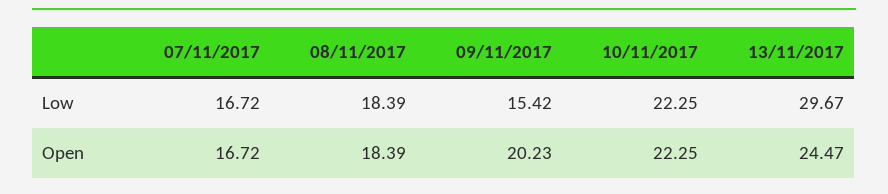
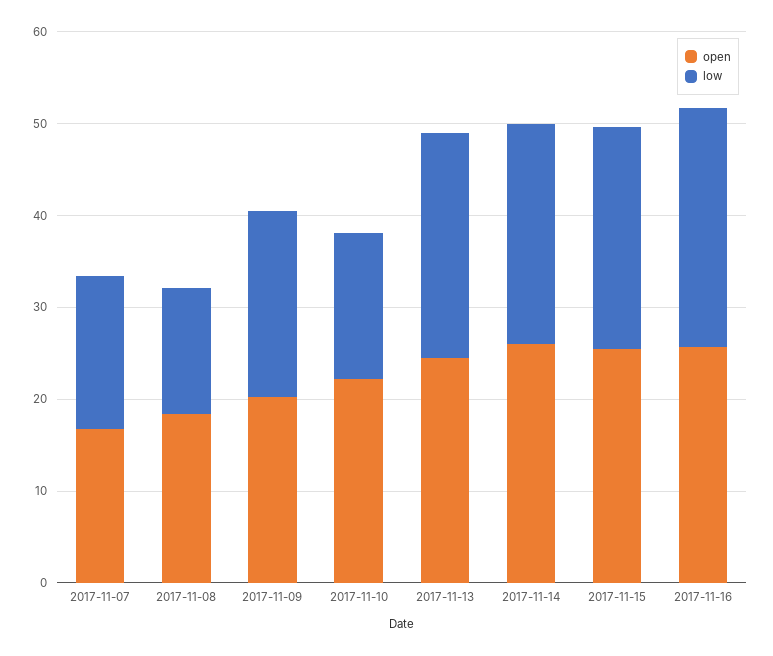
Low, 08/11/2017: 18.39 -> 14
Low, 09/11/2017: 15.42 -> 20
Low, 10/11/2017: 22.25 -> 16
Low, 13/11/2017: 29.67 -> 24
Open, 2017-11-14: none -> 26
Low, 2017-11-14: none -> 24
Open, 2017-11-15: none -> 26
Low, 2017-11-15: none -> 24
Open, 2017-11-16: none -> 26
Low, 2017-11-16: none -> 26

